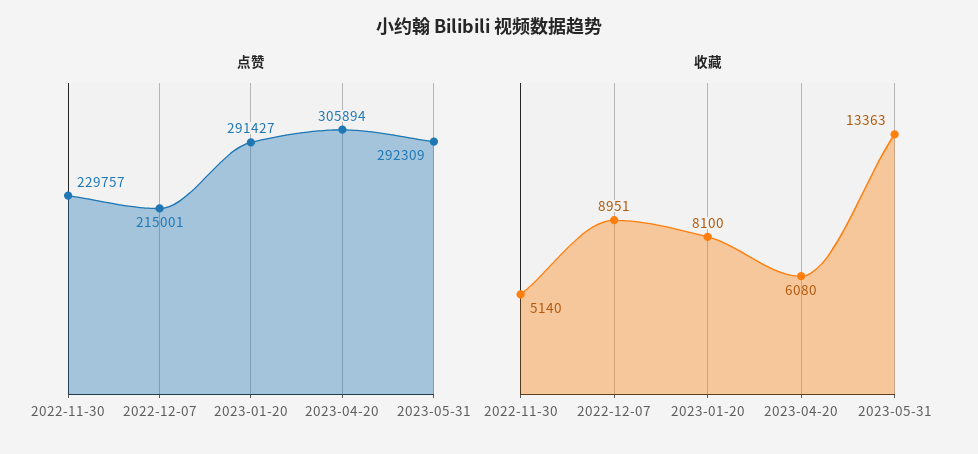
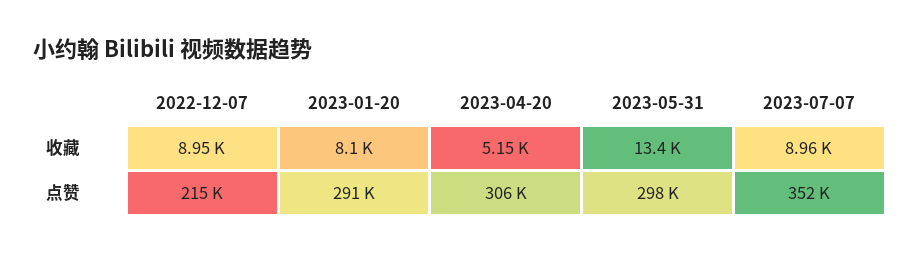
点赞, 2022-11-30: 229757 -> none
点赞, 2023-05-31: 292309 -> 298000
收藏, 2022-11-30: 5140 -> none
收藏, 2023-04-20: 6080 -> 5150
收藏, 2023-07-07: none -> 8960
点赞, 2023-07-07: none -> 352000

